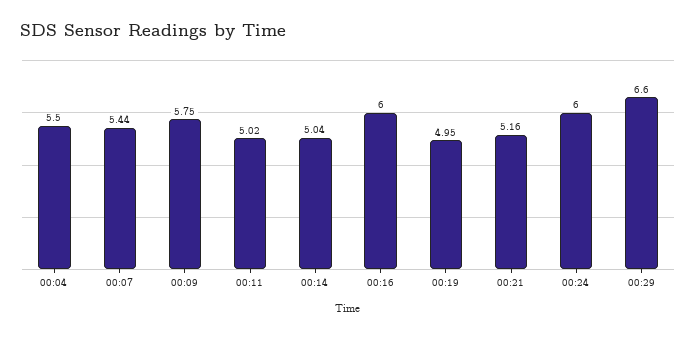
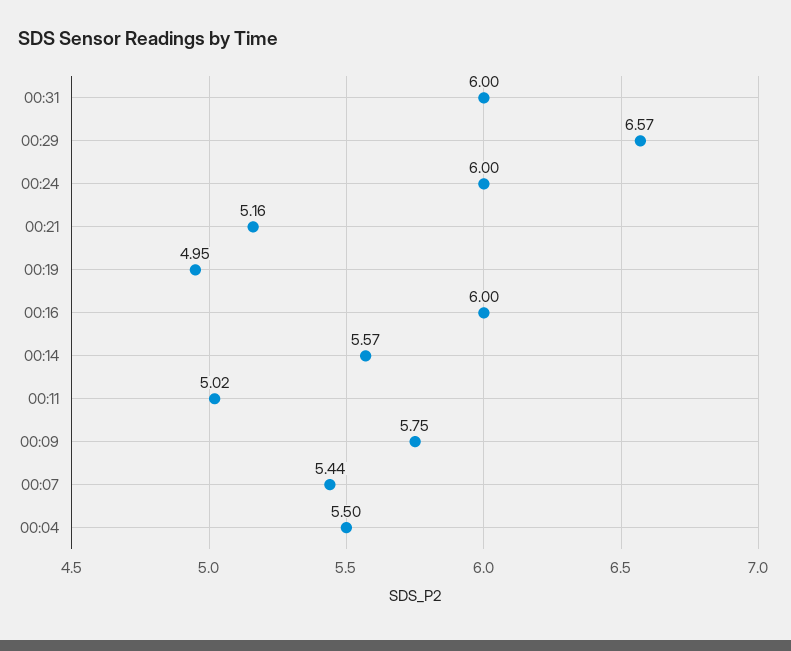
00:14: 5.04 -> 5.57
00:29: 6.6 -> 6.57
00:31: none -> 6

